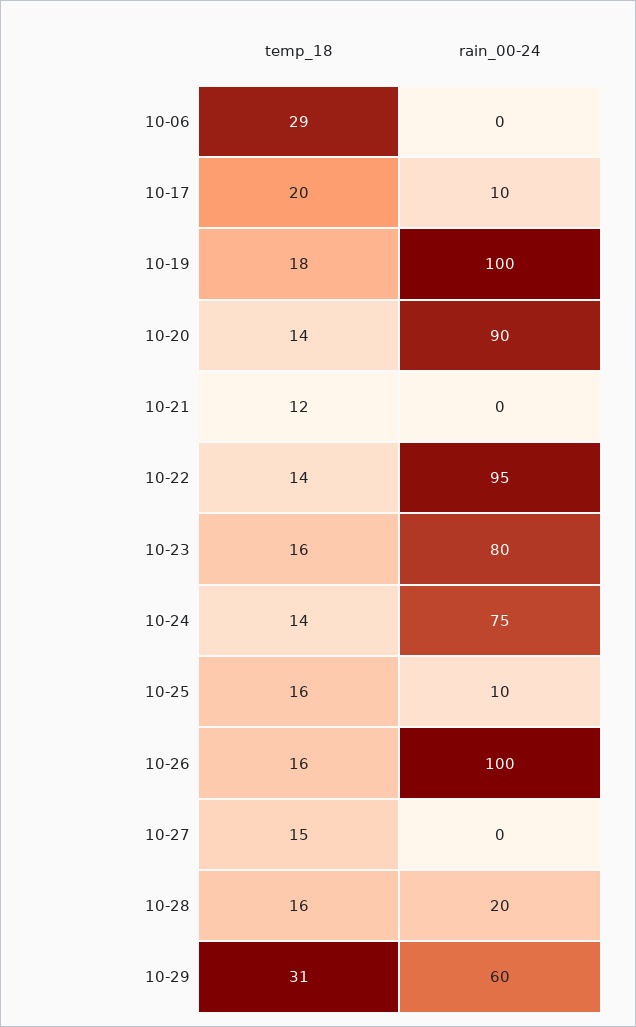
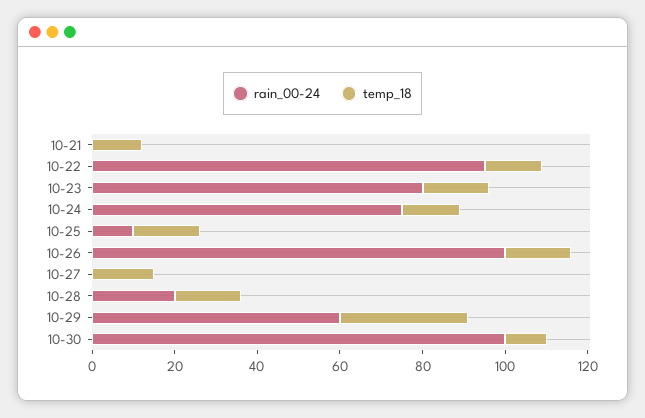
temp_18, 10-06: 29 -> none
rain_00-24, 10-06: 0 -> none
temp_18, 10-17: 20 -> none
rain_00-24, 10-17: 10 -> none
temp_18, 10-19: 18 -> none
rain_00-24, 10-19: 100 -> none
temp_18, 10-20: 14 -> none
rain_00-24, 10-20: 90 -> none
rain_00-24, 10-30: none -> 100
temp_18, 10-30: none -> 10

